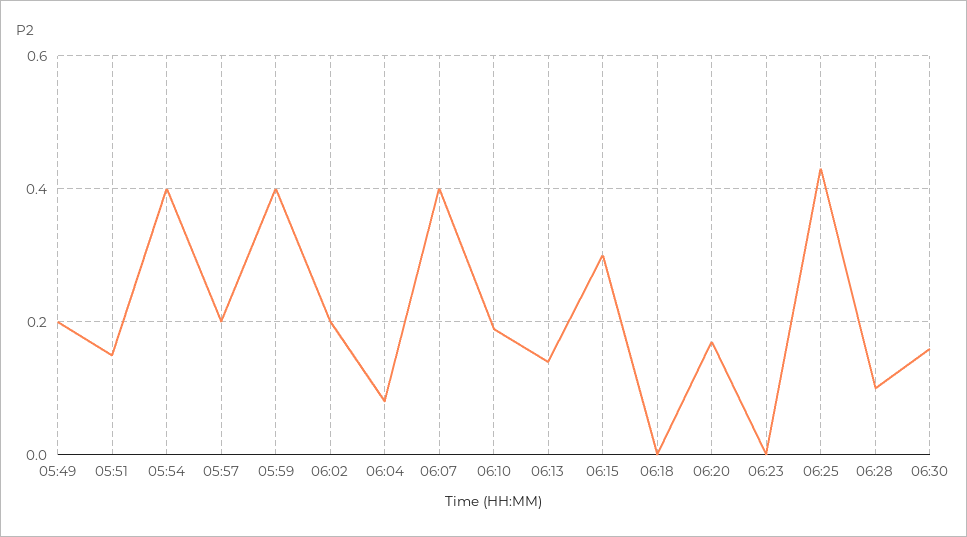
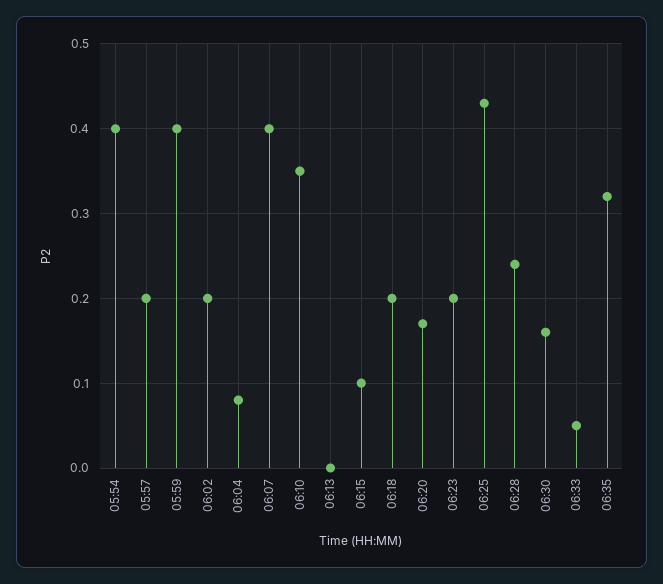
05:49: 0.2 -> none
05:51: 0.15 -> none
06:10: 0.2 -> 0.35
06:13: 0.15 -> 0
06:15: 0.3 -> 0.1
06:18: 0 -> 0.2
06:23: 0 -> 0.2
06:28: 0.1 -> 0.24
06:33: none -> 0.05
06:35: none -> 0.32

